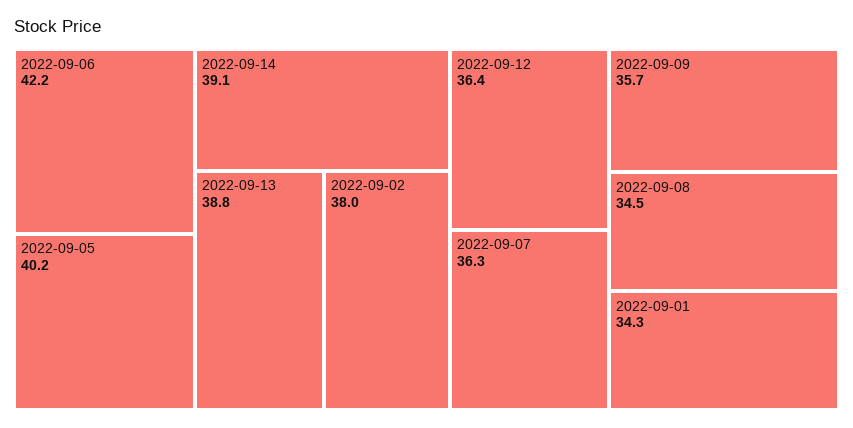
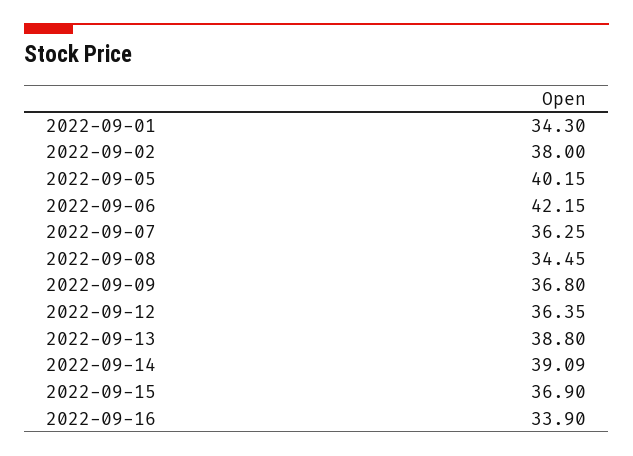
2022-09-09: 35.7 -> 36.8
2022-09-15: none -> 36.9
2022-09-16: none -> 33.9

